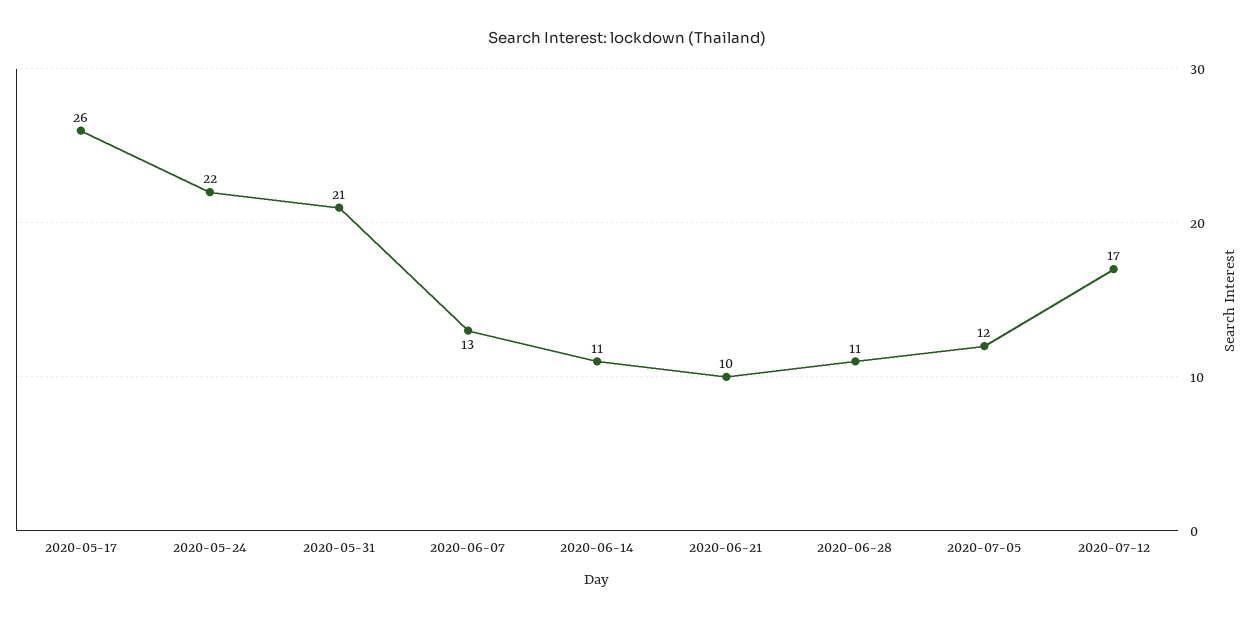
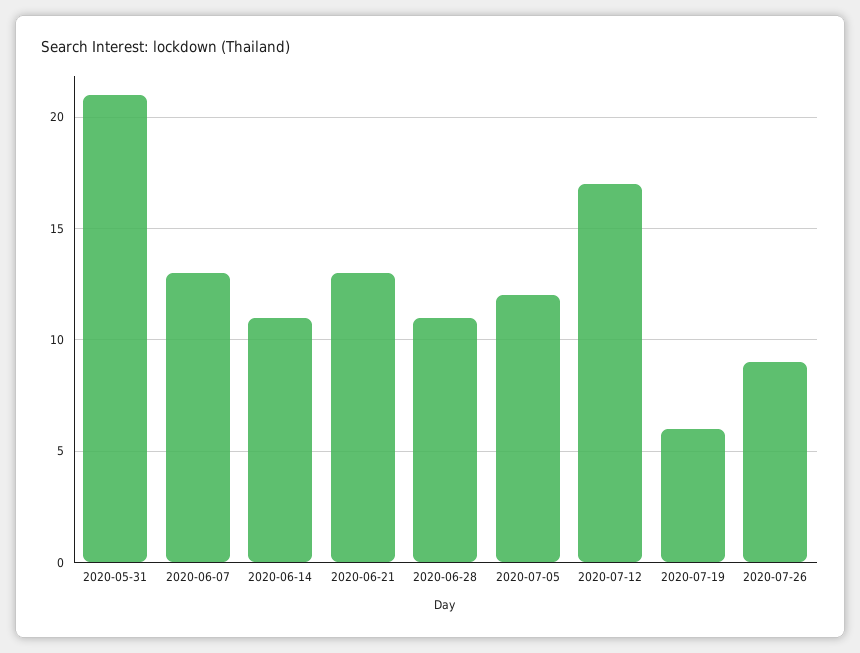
2020-05-17: 26 -> none
2020-05-24: 22 -> none
2020-06-21: 10 -> 13
2020-07-19: none -> 6
2020-07-26: none -> 9

